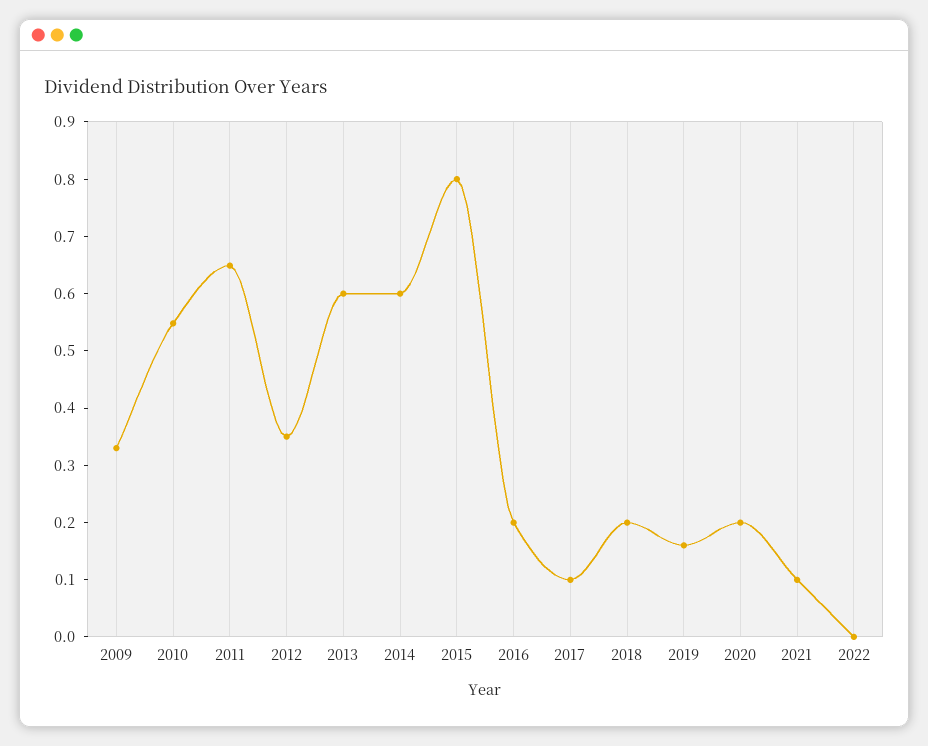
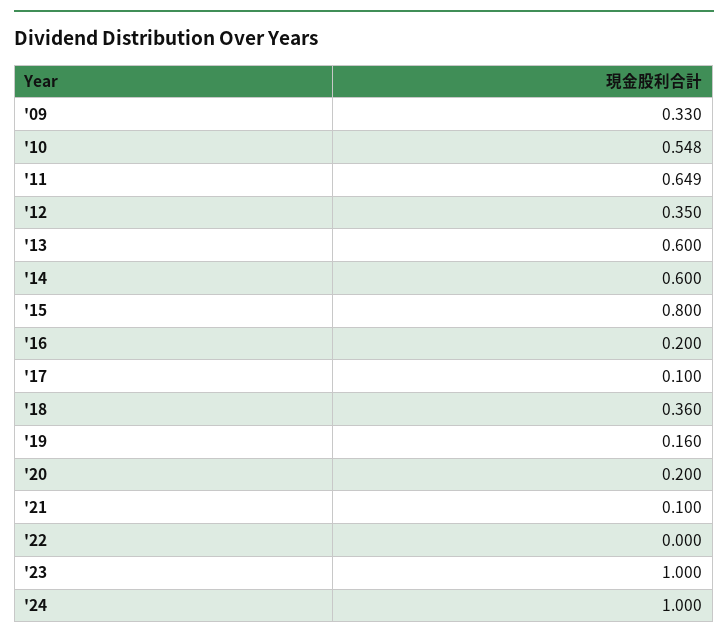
2018: 0.2 -> 0.36
'23: none -> 1
'24: none -> 1

